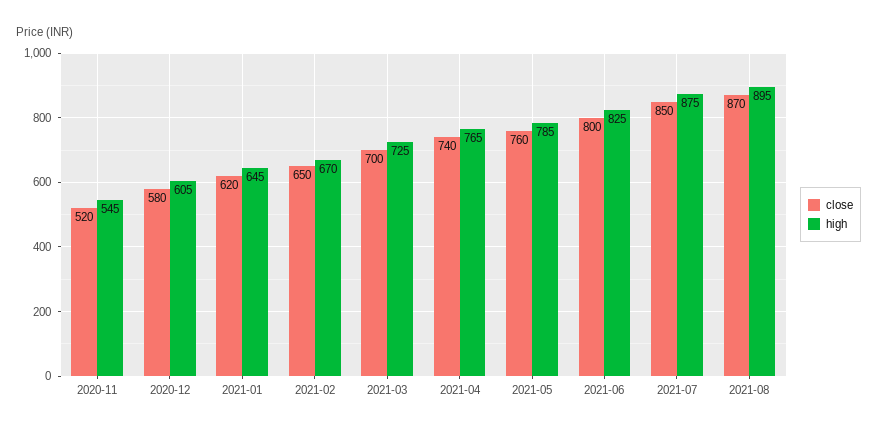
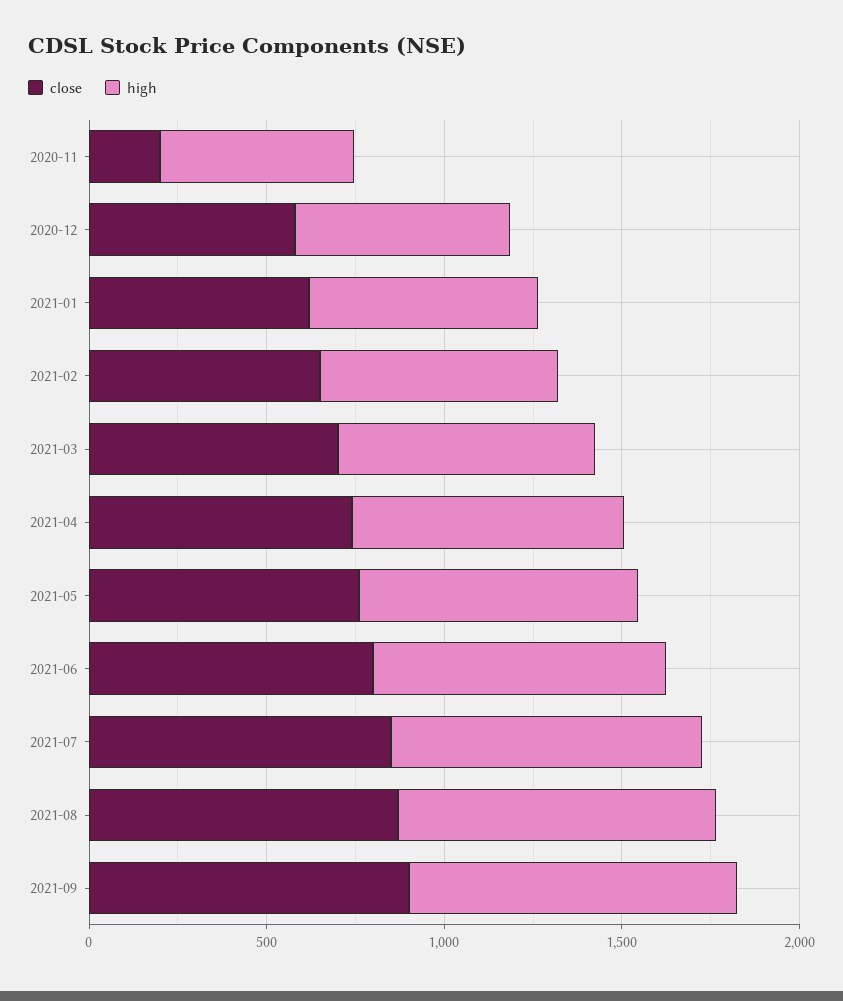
close, 2020-11: 520 -> 200
close, 2021-09: none -> 900
high, 2021-09: none -> 900

